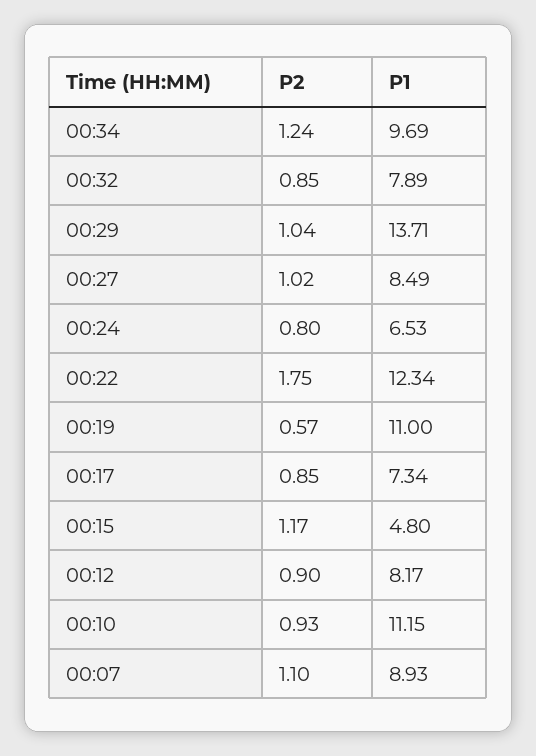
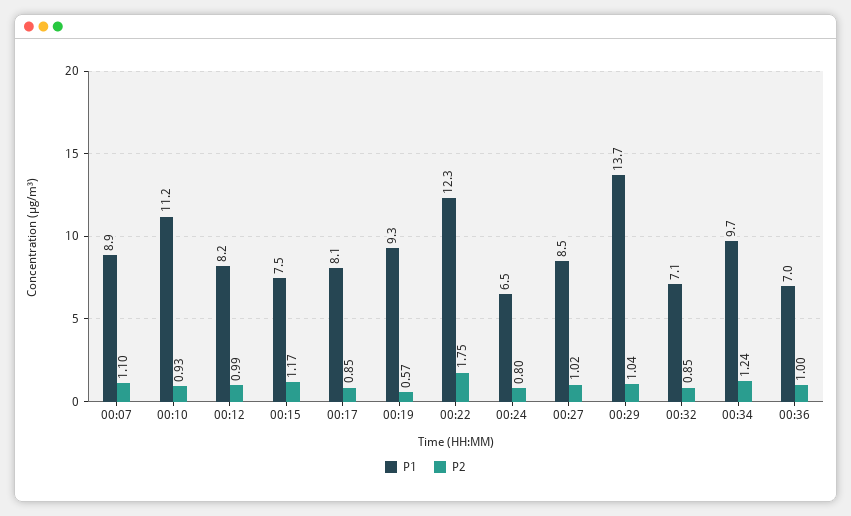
P1, 00:32: 7.89 -> 7.1
P1, 00:19: 11 -> 9.3
P1, 00:17: 7.34 -> 8.1
P1, 00:15: 4.8 -> 7.5
P2, 00:12: 0.9 -> 0.99
P1, 00:36: none -> 7
P2, 00:36: none -> 1

